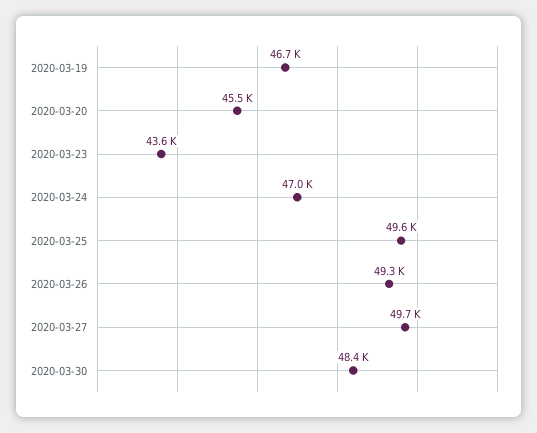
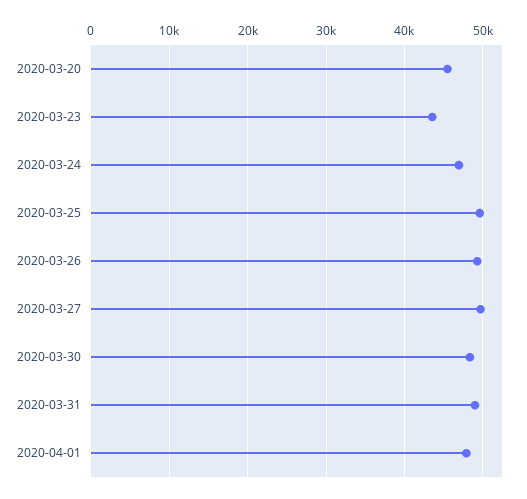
2020-03-19: 46700 -> none
2020-03-31: none -> 49000
2020-04-01: none -> 48000

